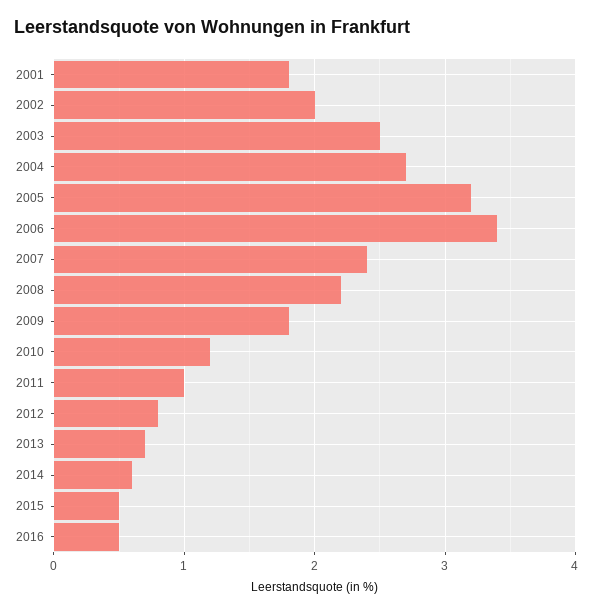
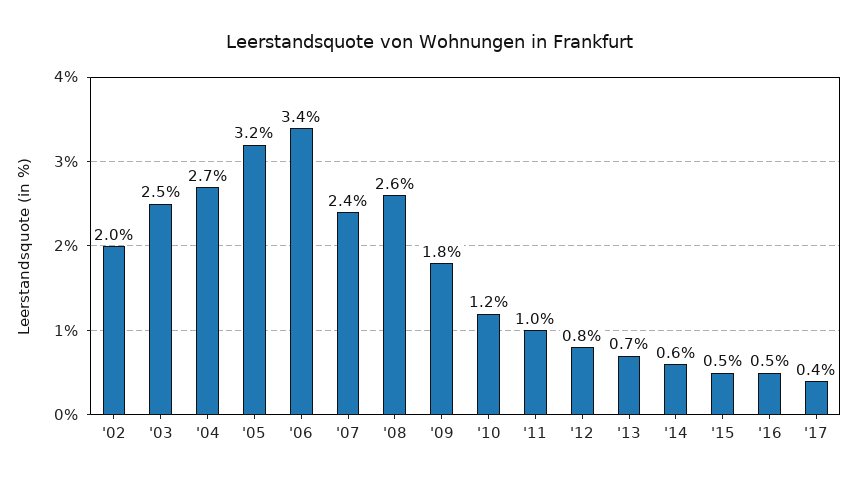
2001: 1.8 -> none
2008: 2.2 -> 2.6
'17: none -> 0.4

